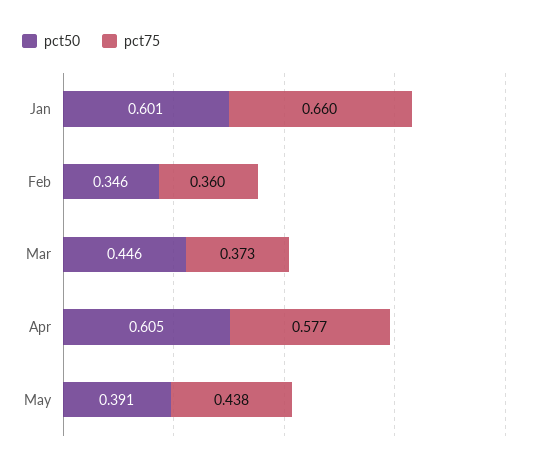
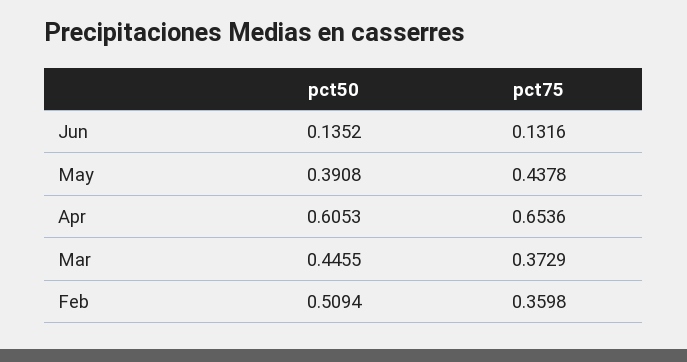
pct50, Jan: 0.601 -> none
pct75, Jan: 0.66 -> none
pct50, Feb: 0.346 -> 0.5094
pct75, Apr: 0.577 -> 0.6536
pct50, Jun: none -> 0.1352
pct75, Jun: none -> 0.1316

